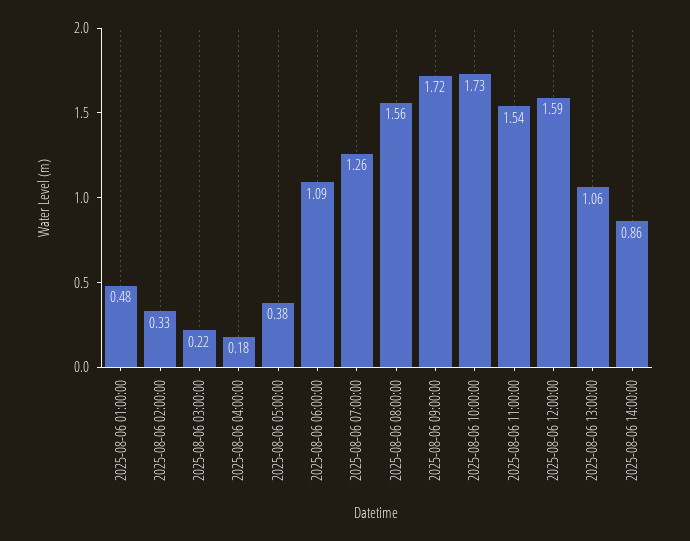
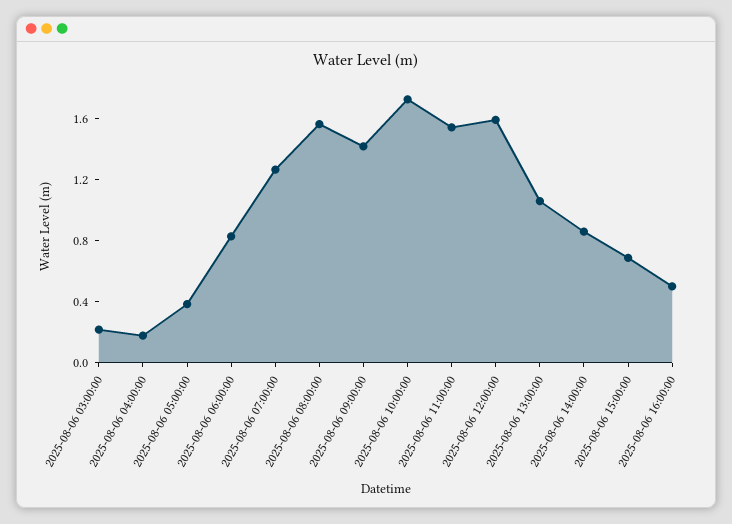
2025-08-06 01:00:00: 0.48 -> none
2025-08-06 02:00:00: 0.33 -> none
2025-08-06 06:00:00: 1.09 -> 0.8
2025-08-06 09:00:00: 1.72 -> 1.4
2025-08-06 15:00:00: none -> 0.7
2025-08-06 16:00:00: none -> 0.5

